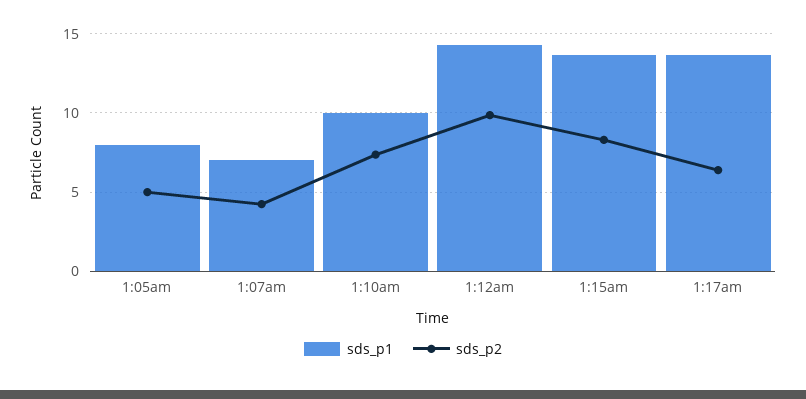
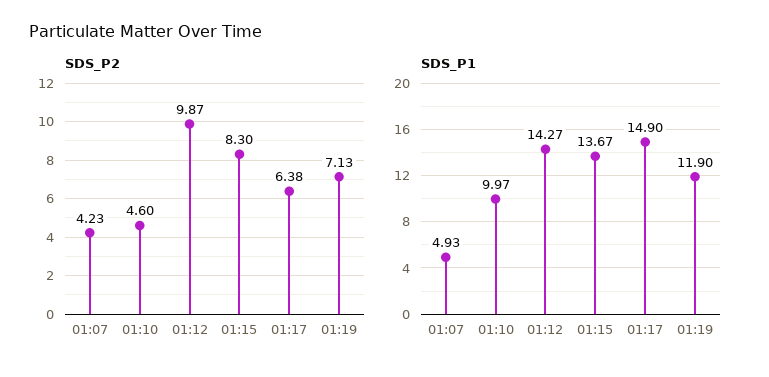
sds_p1, 1:05am: 8 -> none
sds_p2, 1:05am: 5 -> none
sds_p1, 1:07am: 7 -> 4.93
sds_p2, 1:10am: 7.5 -> 4.6
sds_p1, 1:17am: 13.5 -> 14.9
sds_p2, 01:19: none -> 7.13
sds_p1, 01:19: none -> 11.9

